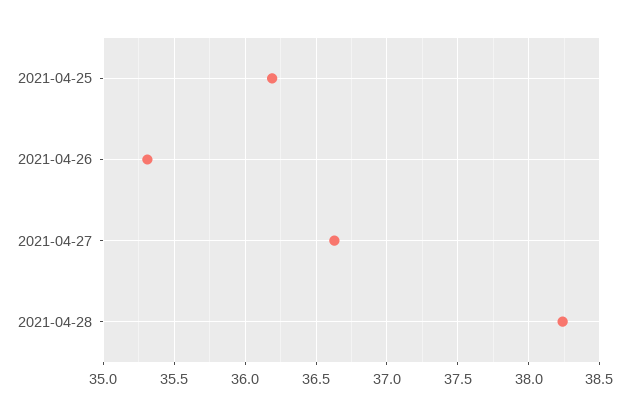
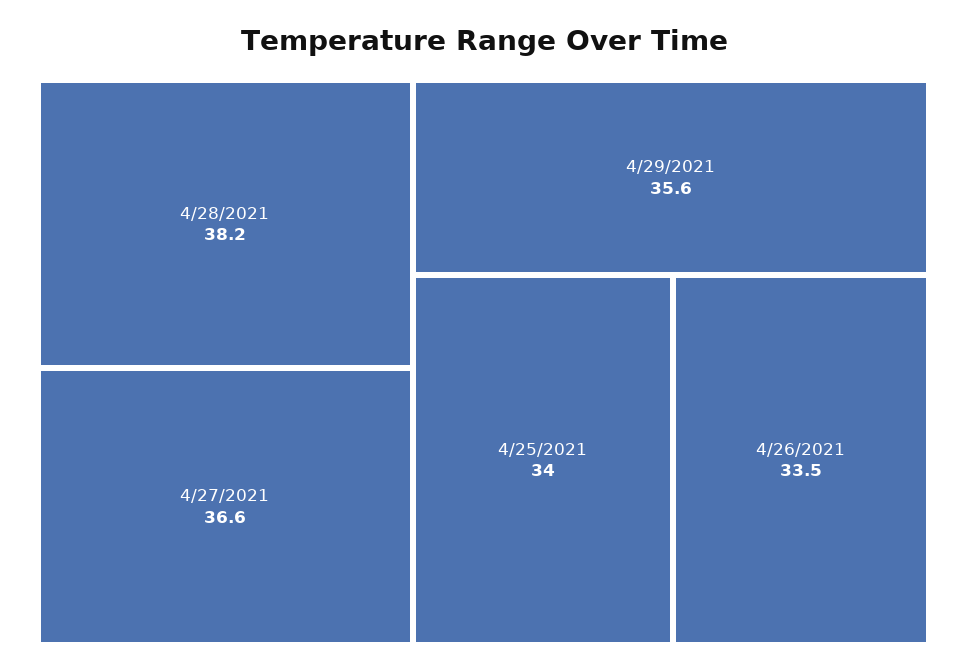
2021-04-25: 36.2 -> 34
2021-04-26: 35.3 -> 33.5
4/29/2021: none -> 35.6

